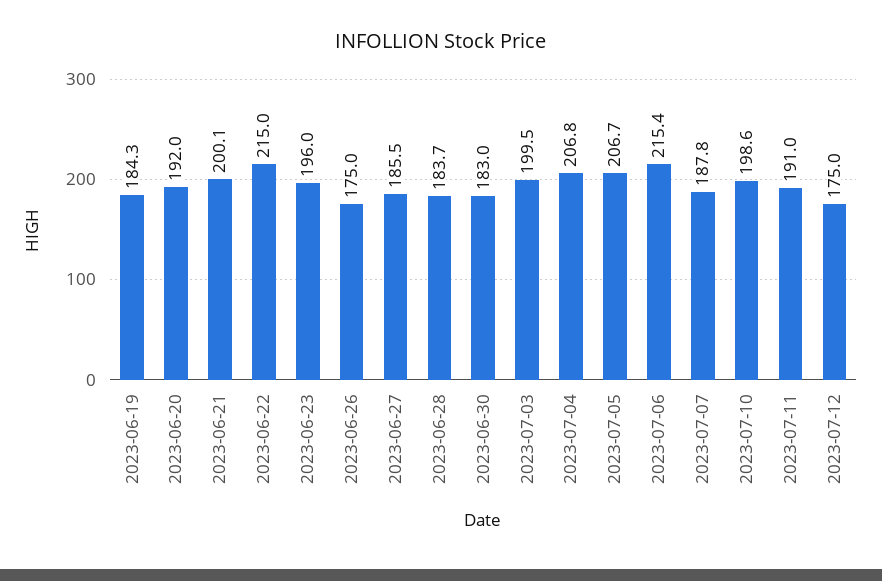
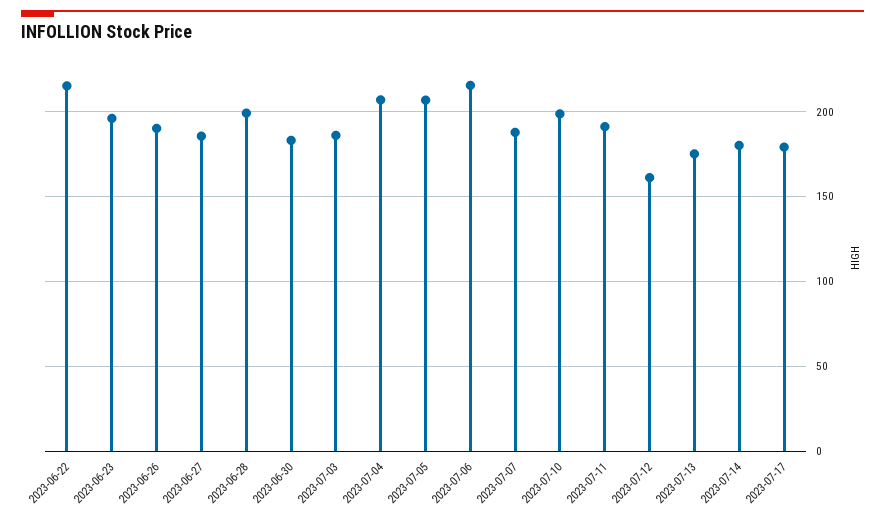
2023-06-19: 184.3 -> none
2023-06-20: 192 -> none
2023-06-21: 200.1 -> none
2023-06-26: 175 -> 190
2023-06-28: 183.7 -> 200
2023-07-03: 199.5 -> 185
2023-07-12: 175 -> 160
2023-07-13: none -> 175
2023-07-14: none -> 180
2023-07-17: none -> 180

